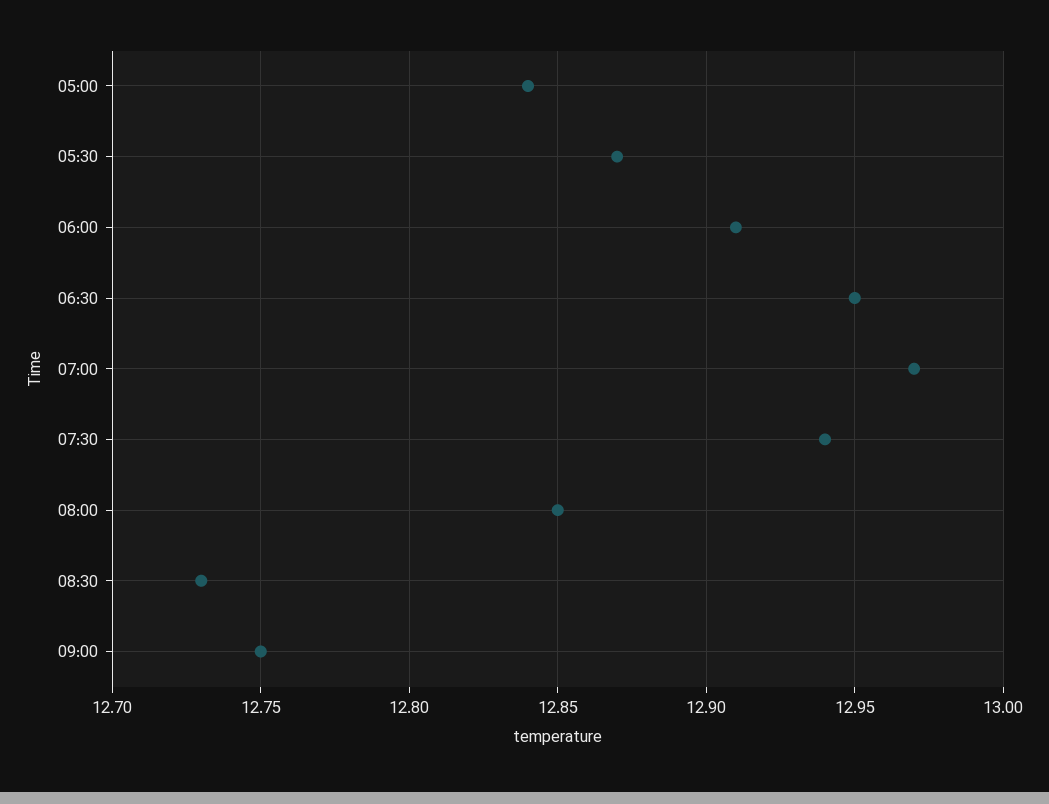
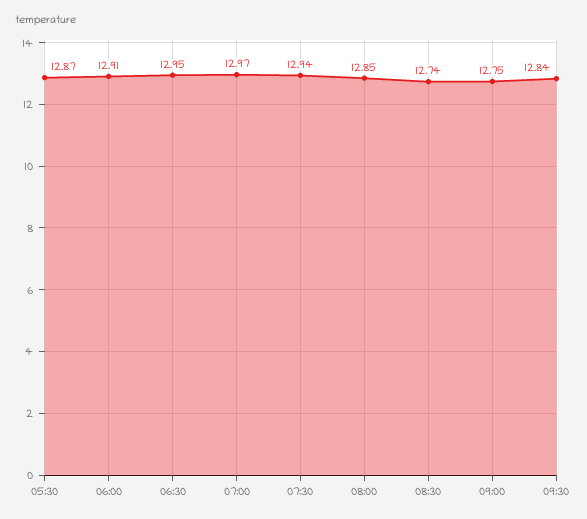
05:00: 12.84 -> none
08:30: 12.73 -> 12.74
09:30: none -> 12.84

